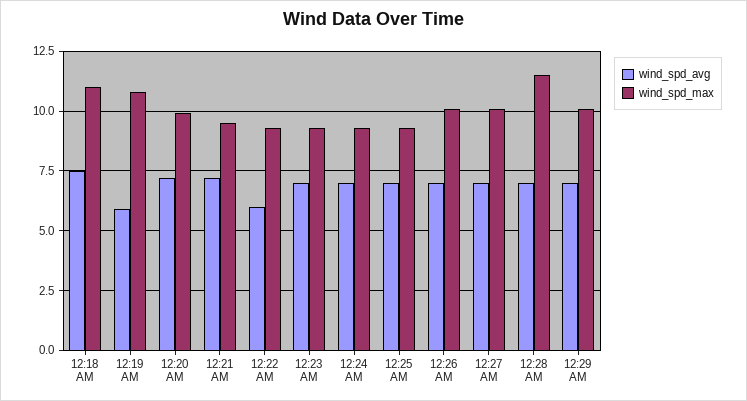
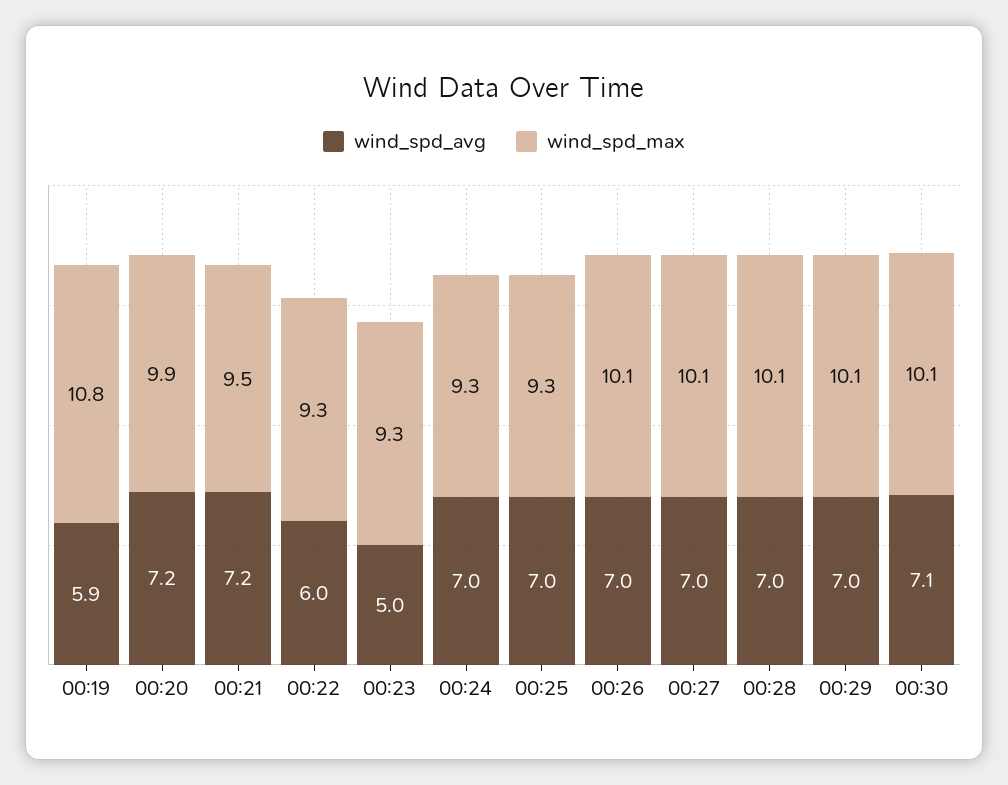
wind_spd_avg, 12:18 AM: 7.5 -> none
wind_spd_max, 12:18 AM: 11 -> none
wind_spd_avg, 12:23 AM: 7 -> 5
wind_spd_max, 12:28 AM: 11.5 -> 10.1
wind_spd_avg, 00:30: none -> 7.1
wind_spd_max, 00:30: none -> 10.1

